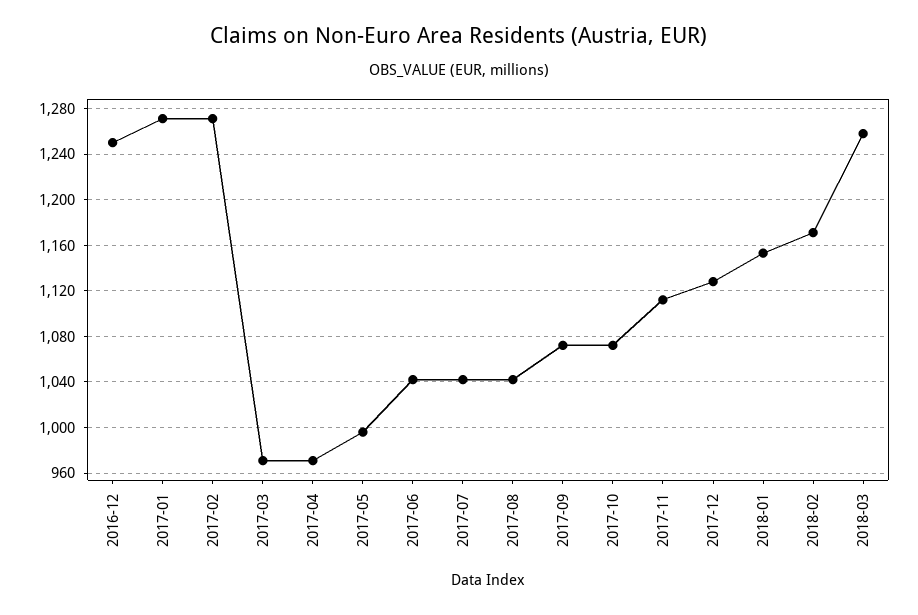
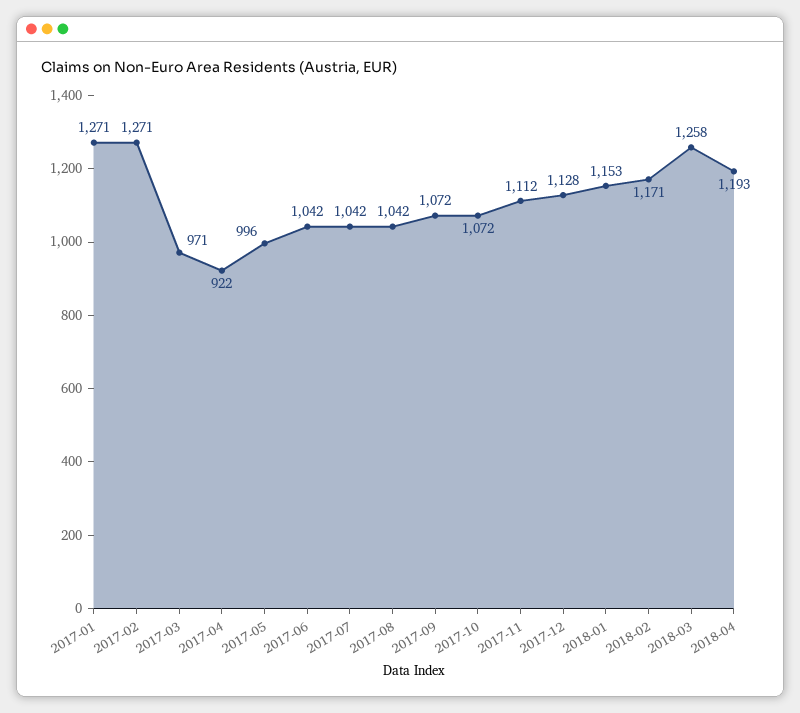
2016-12: 1250 -> none
2017-04: 970 -> 922
2018-04: none -> 1193

